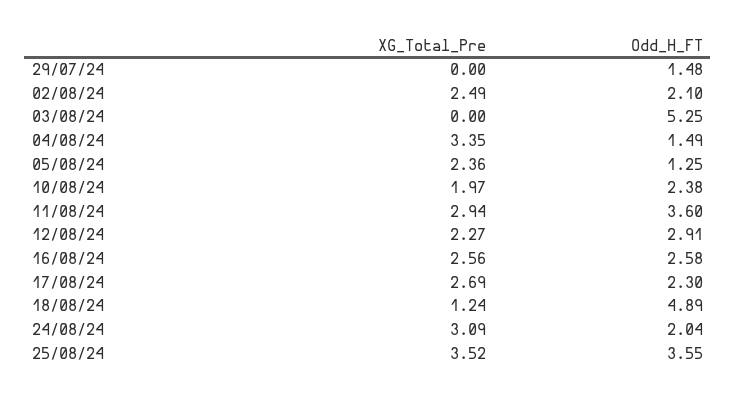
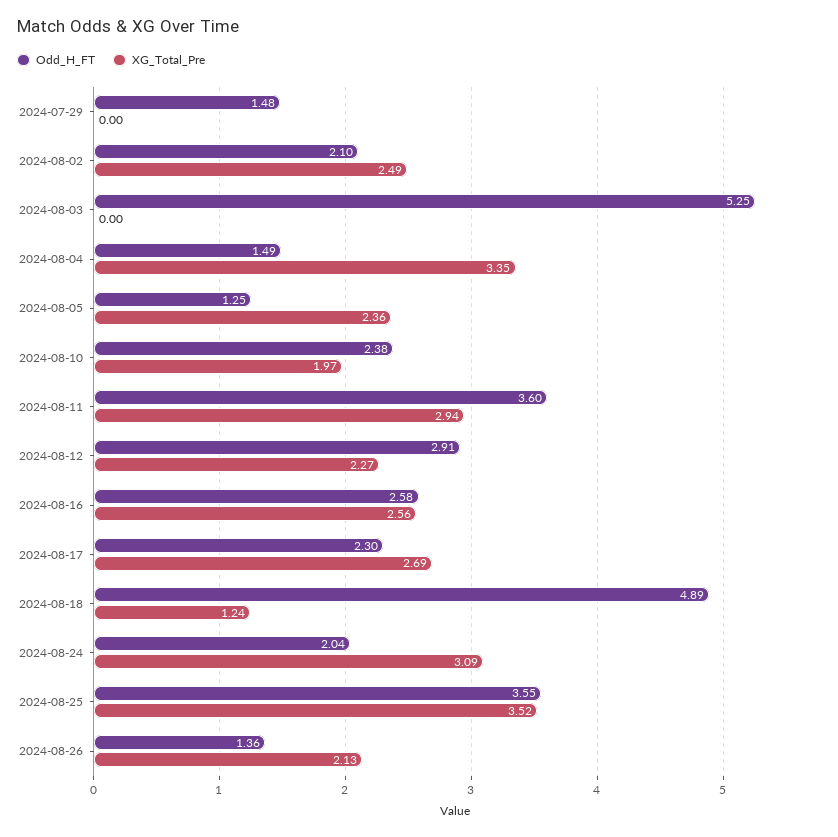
Odd_H_FT, 2024-08-26: none -> 1.36
XG_Total_Pre, 2024-08-26: none -> 2.13

